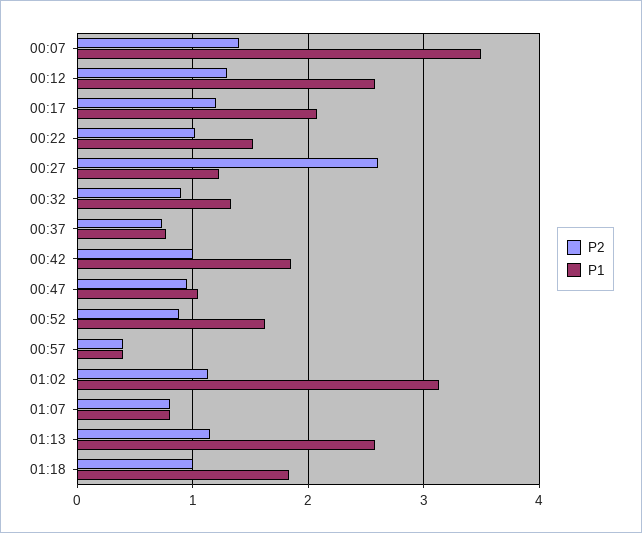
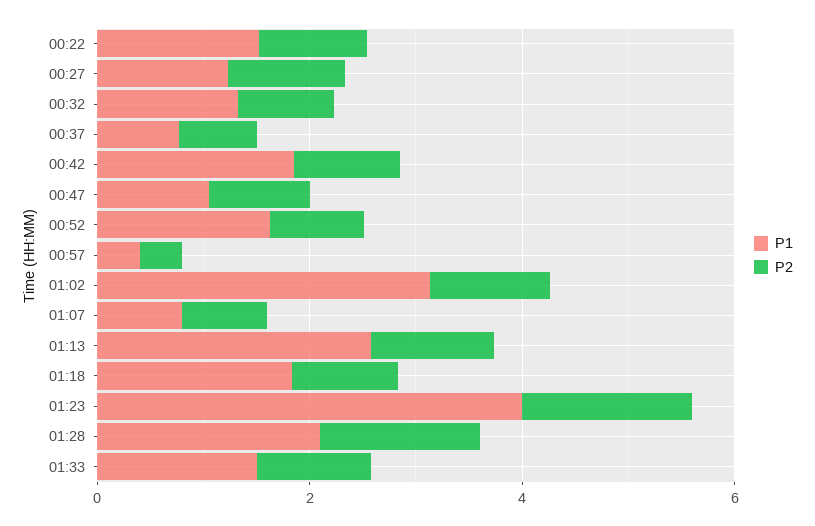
P2, 00:07: 1.4 -> none
P1, 00:07: 3.5 -> none
P2, 00:12: 1.3 -> none
P1, 00:12: 2.6 -> none
P2, 00:17: 1.2 -> none
P1, 00:17: 2.1 -> none
P2, 00:27: 2.6 -> 1
P1, 01:23: none -> 4
P2, 01:23: none -> 1.5
P1, 01:28: none -> 2
P2, 01:28: none -> 1.5
P1, 01:33: none -> 1.5
P2, 01:33: none -> 1

